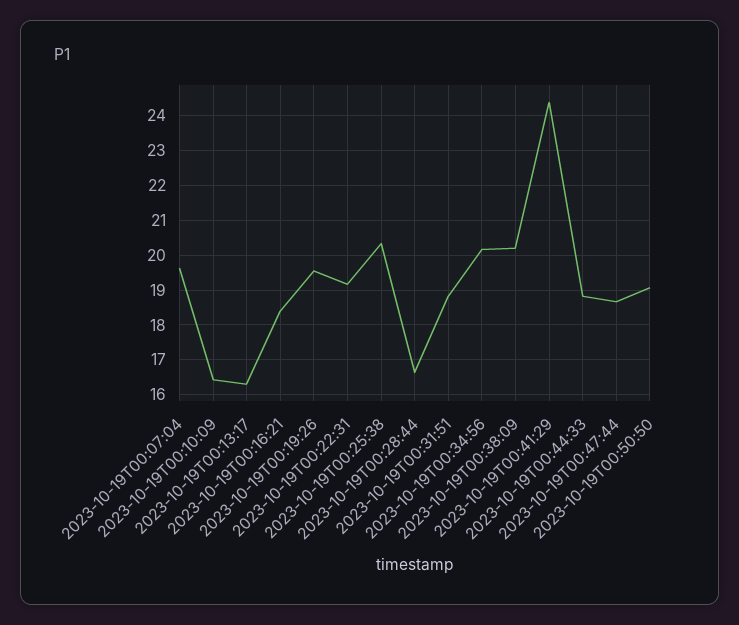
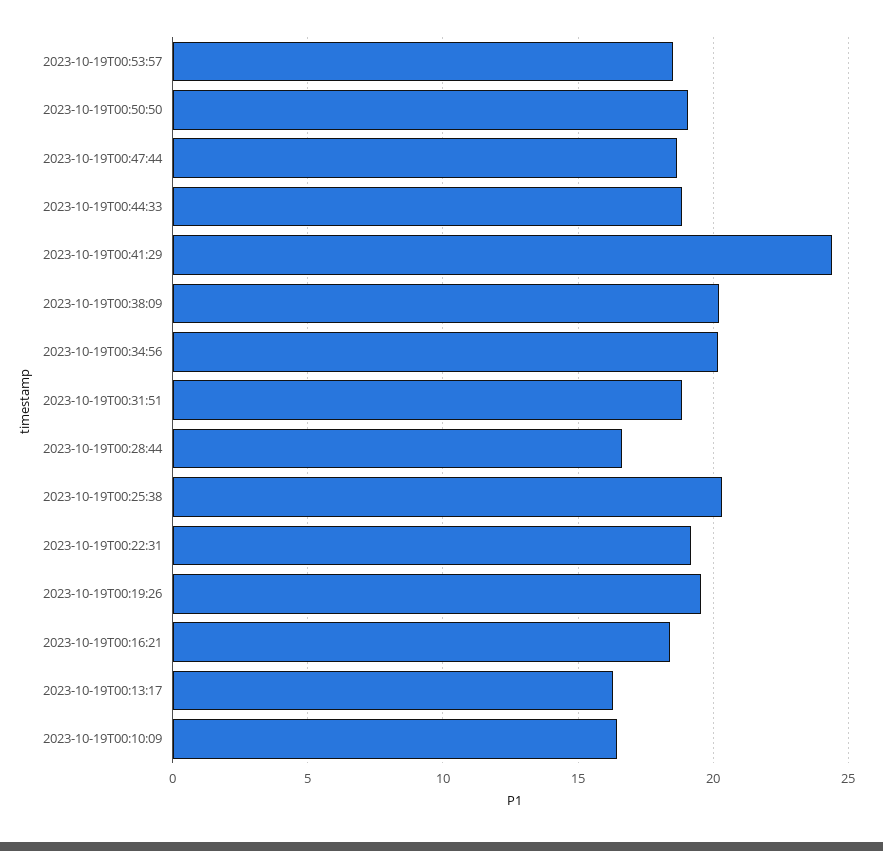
2023-10-19T00:07:04: 19.6 -> none
2023-10-19T00:53:57: none -> 18.5

